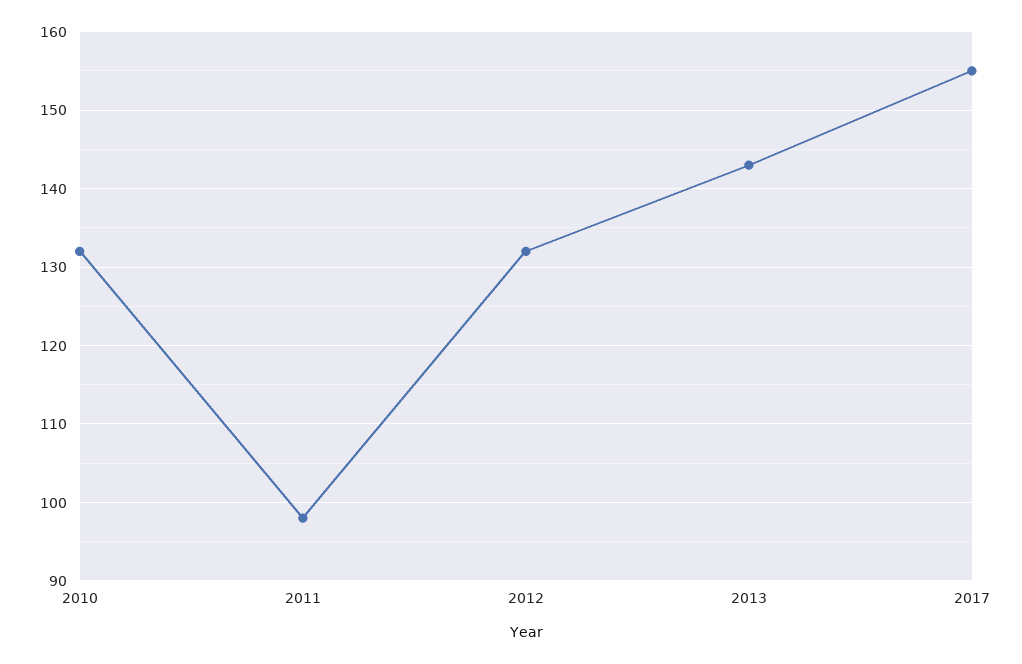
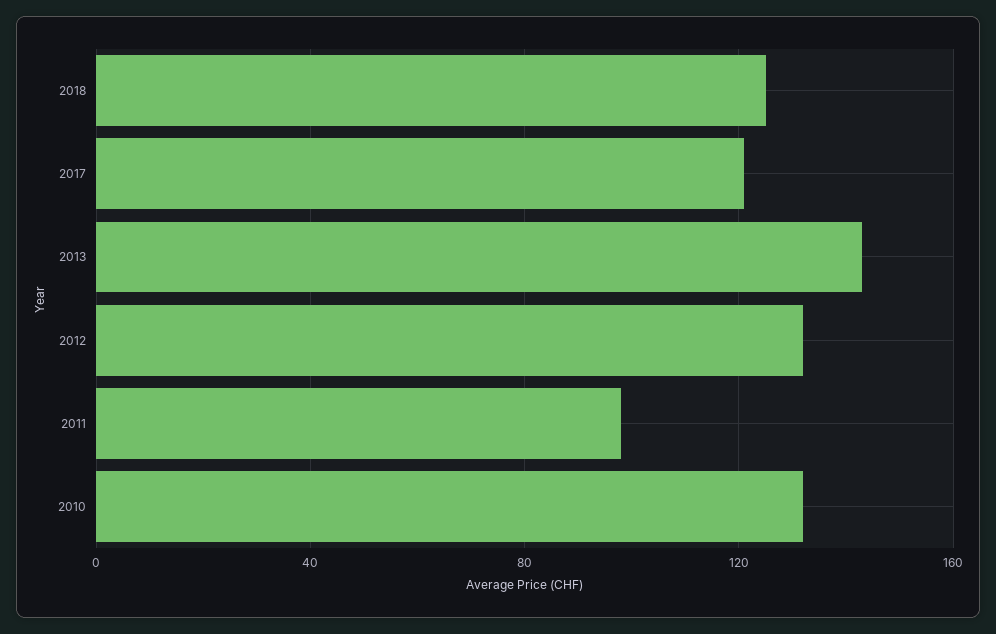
2017: 155 -> 120
2018: none -> 125

